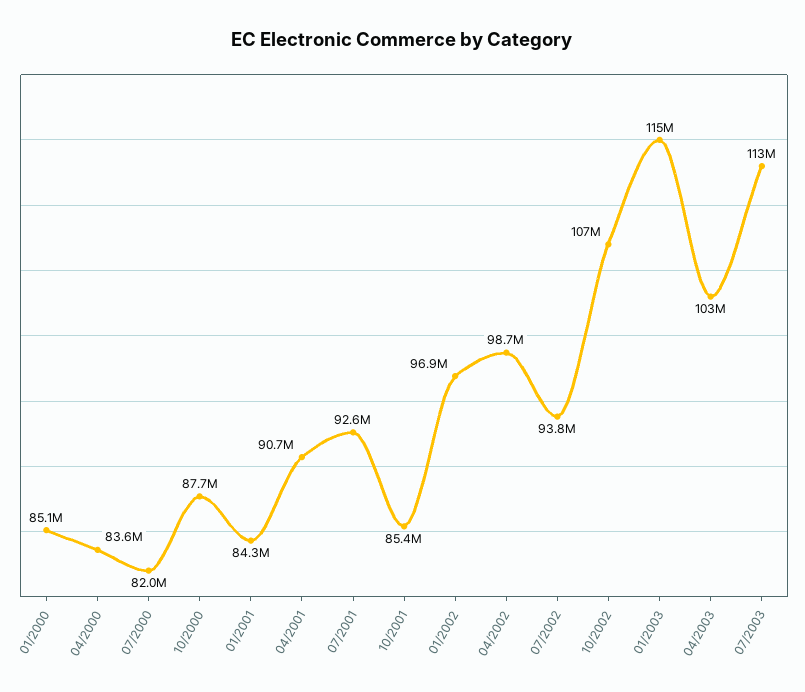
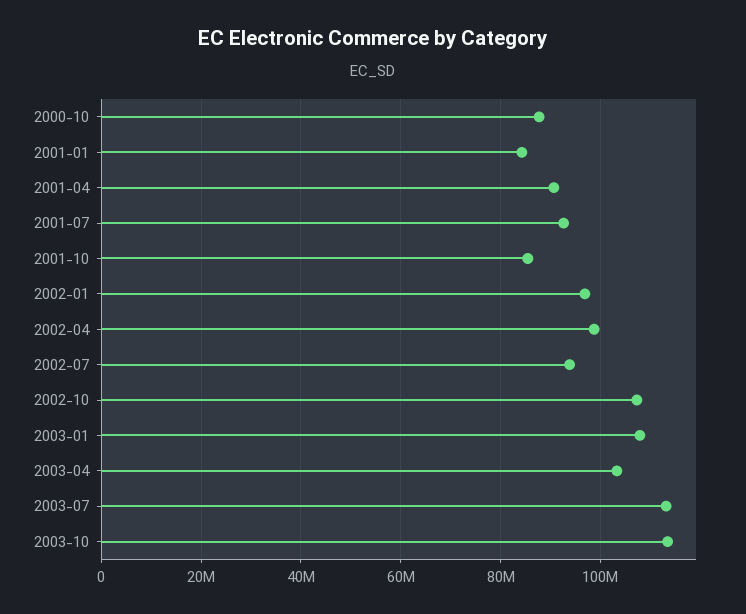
01/2000: 85100000 -> none
04/2000: 83600000 -> none
07/2000: 82000000 -> none
01/2003: 115000000 -> 108000000
2003-10: none -> 114000000

